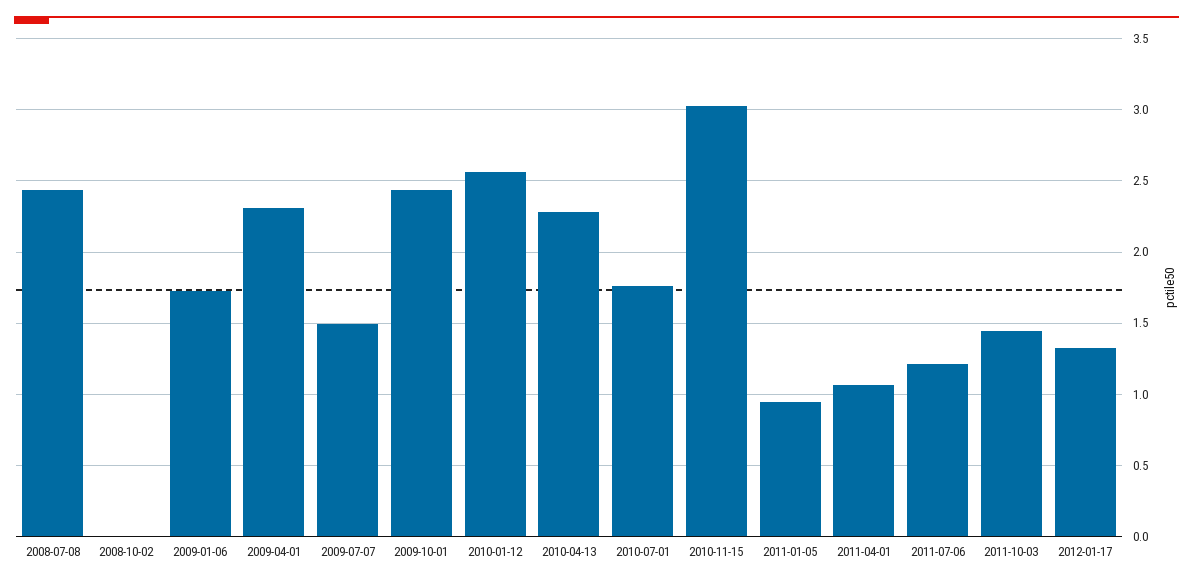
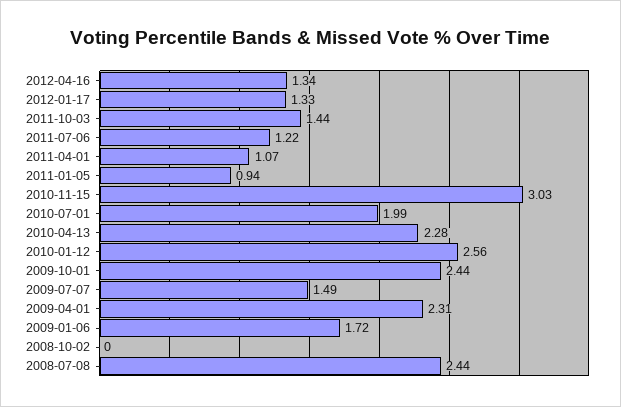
2010-07-01: 1.75 -> 1.99
2012-04-16: none -> 1.34

